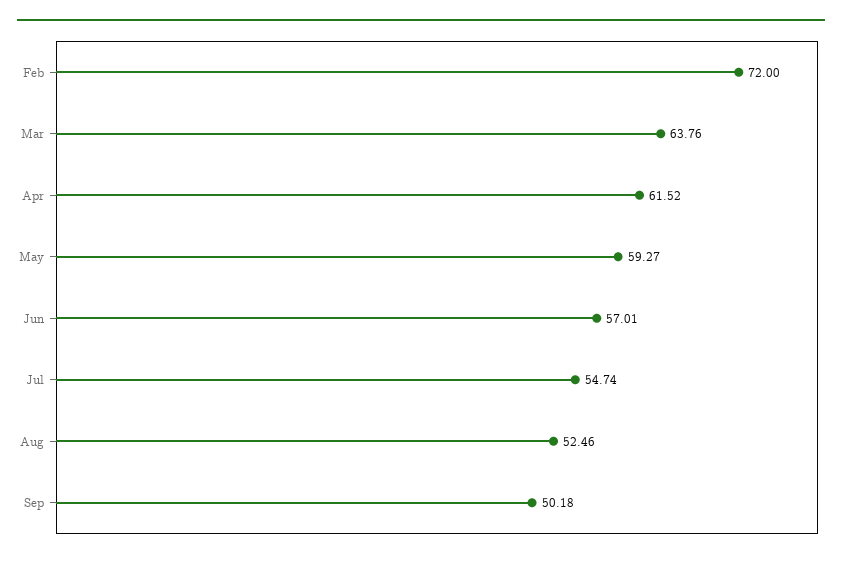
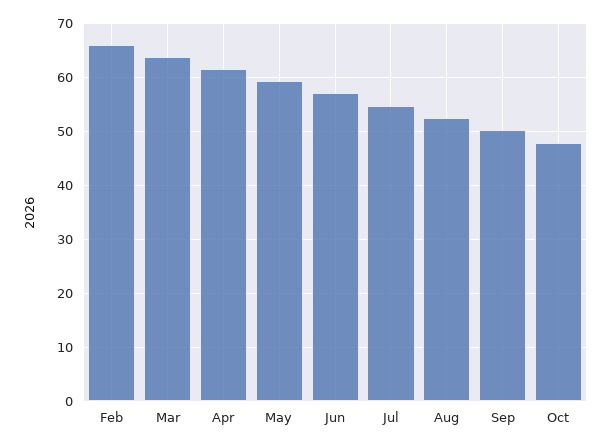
Feb: 72 -> 66
Oct: none -> 48

